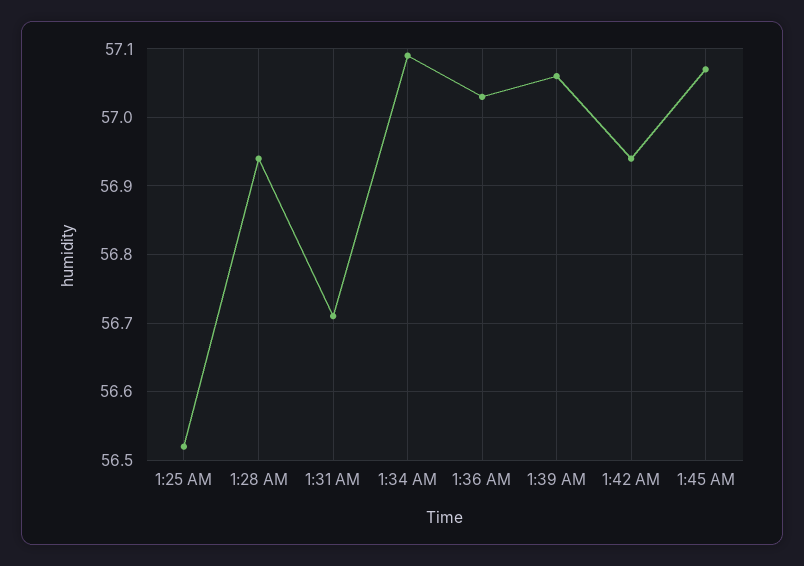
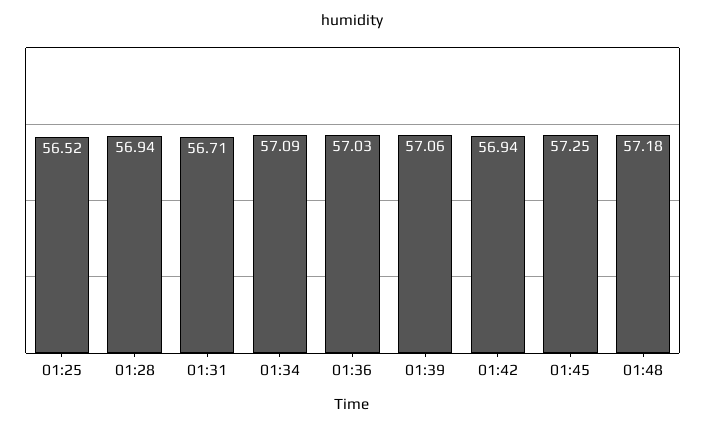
1:45 AM: 57.07 -> 57.25
01:48: none -> 57.18

